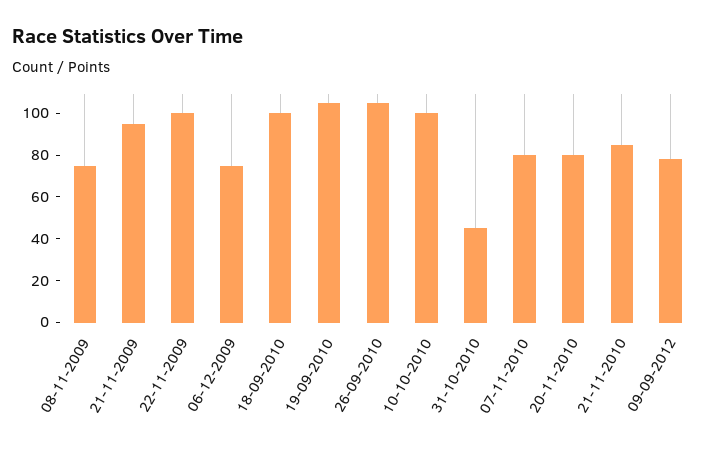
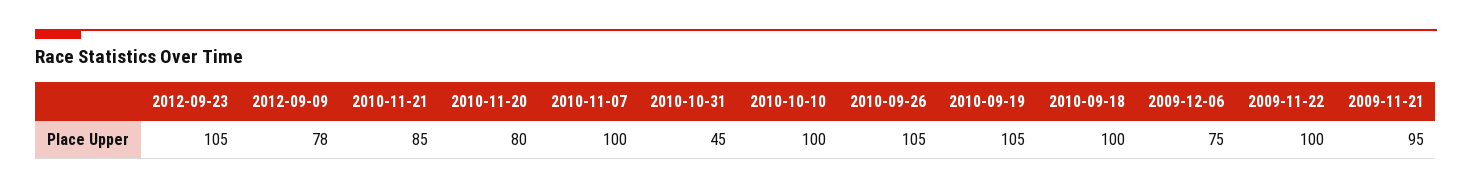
08-11-2009: 75 -> none
07-11-2010: 80 -> 100
2012-09-23: none -> 105

